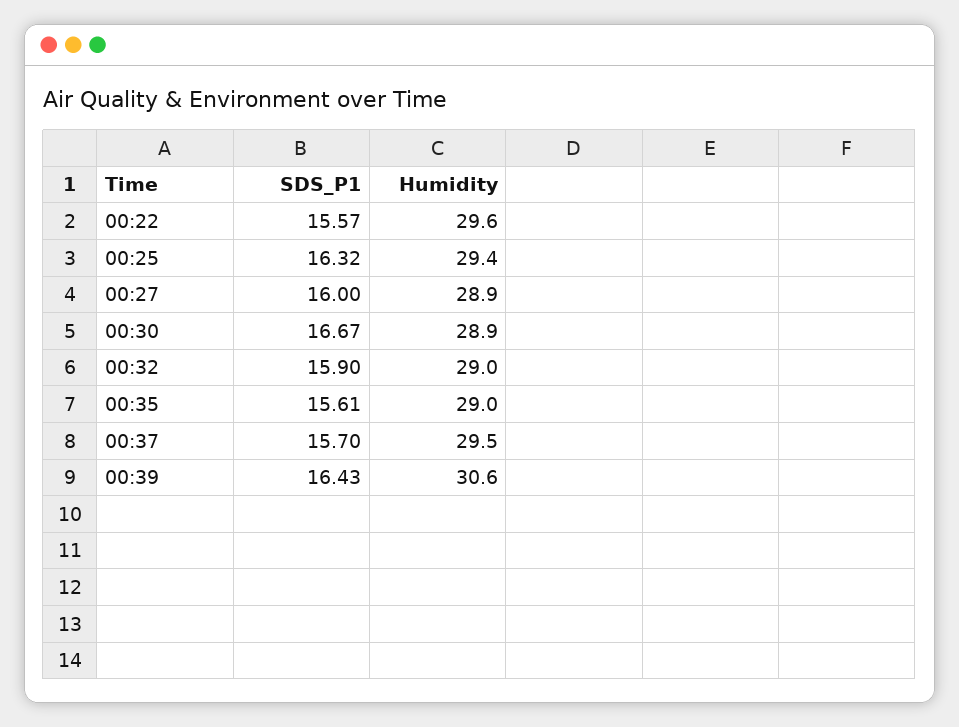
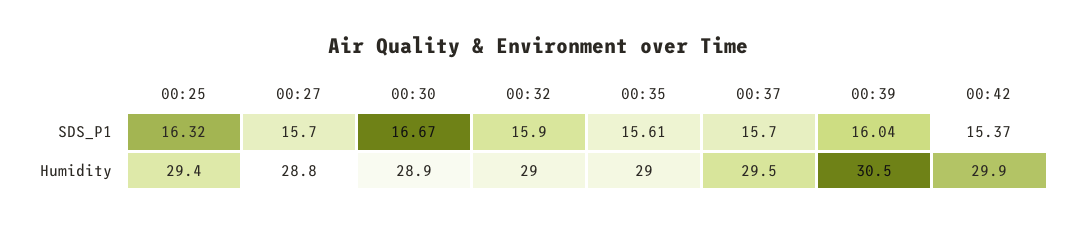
SDS_P1, 00:22: 15.57 -> none
Humidity, 00:22: 29.6 -> none
SDS_P1, 00:27: 16 -> 15.7
Humidity, 00:27: 28.9 -> 28.8
SDS_P1, 00:39: 16.43 -> 16.04
Humidity, 00:39: 30.6 -> 30.5
SDS_P1, 00:42: none -> 15.37
Humidity, 00:42: none -> 29.9

